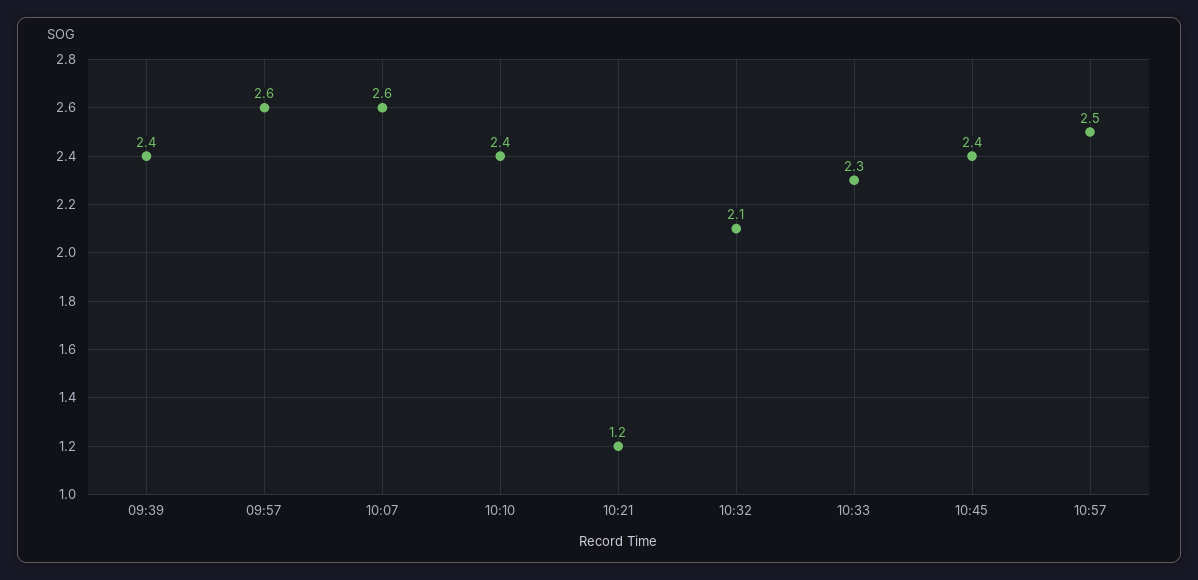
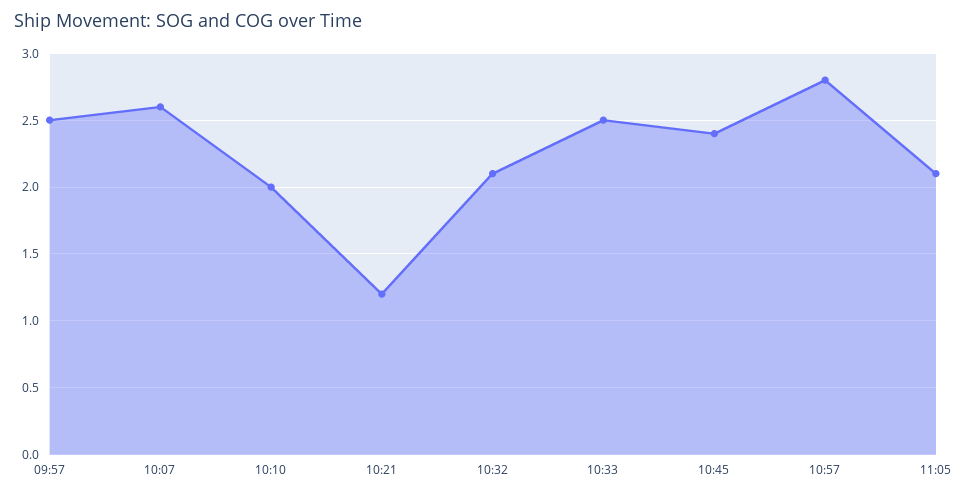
09:39: 2.4 -> none
09:57: 2.6 -> 2.5
10:10: 2.4 -> 2
10:33: 2.3 -> 2.5
10:57: 2.5 -> 2.8
11:05: none -> 2.1

